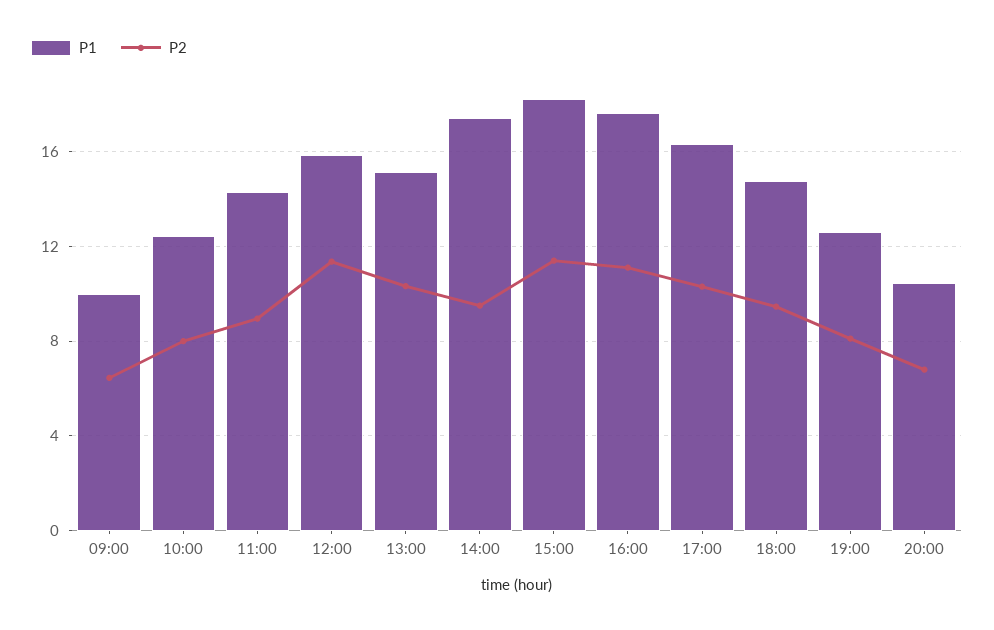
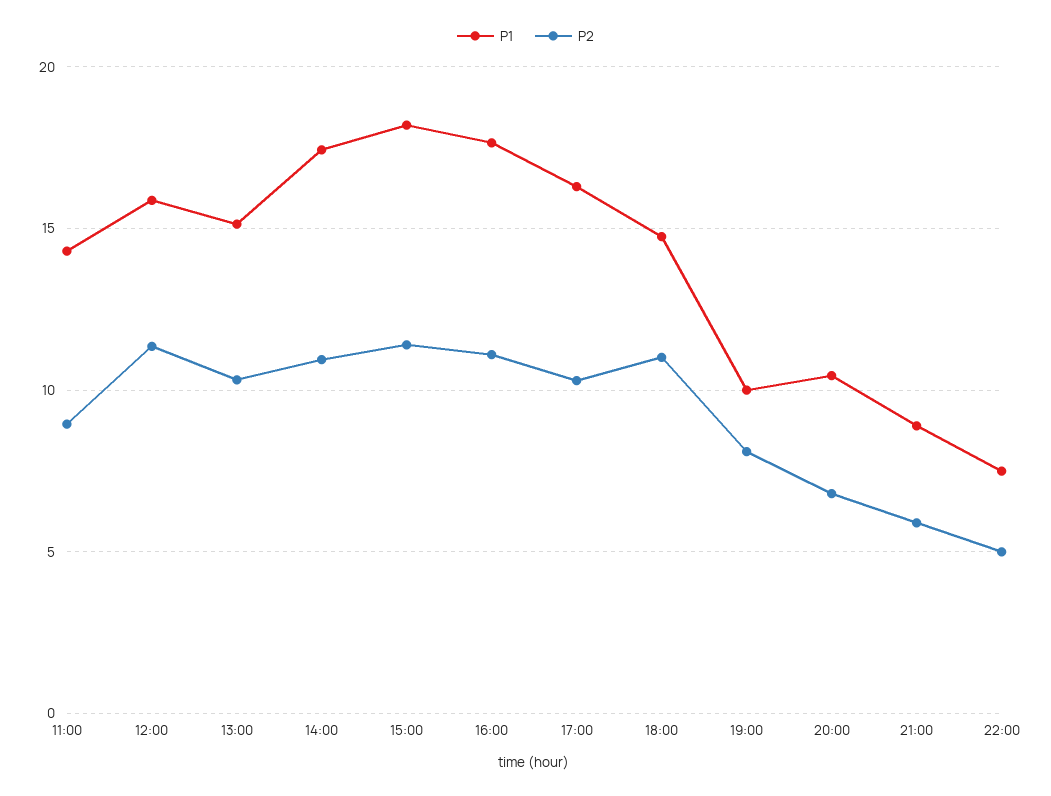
P1, 09:00: 10 -> none
P2, 09:00: 6.5 -> none
P1, 10:00: 12.5 -> none
P2, 10:00: 8 -> none
P2, 14:00: 9.5 -> 11
P2, 18:00: 9.5 -> 11
P1, 19:00: 12.5 -> 10
P1, 21:00: none -> 9
P2, 21:00: none -> 6
P1, 22:00: none -> 7.5
P2, 22:00: none -> 5

